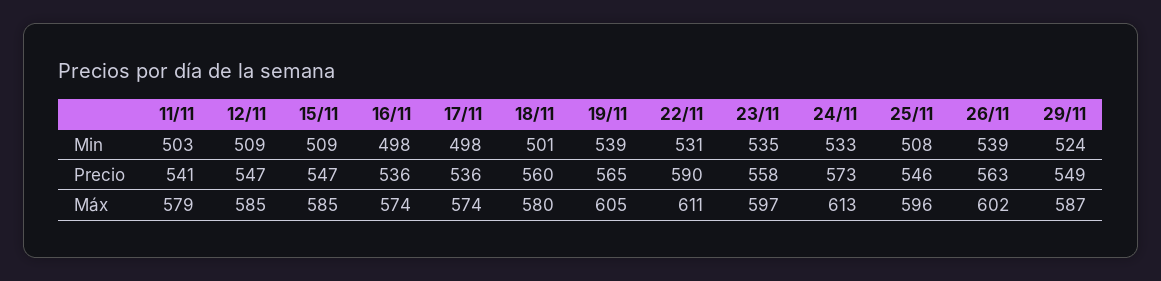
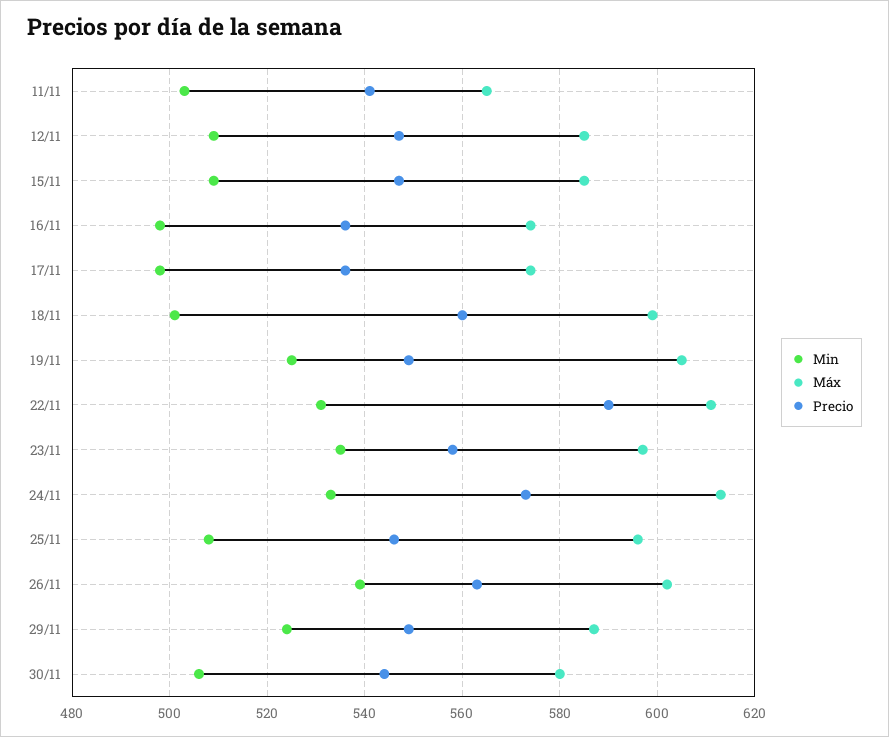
Min, 19/11: 539 -> 525
Precio, 19/11: 565 -> 550
Máx, 11/11: 579 -> 565
Máx, 18/11: 580 -> 600
Min, 30/11: none -> 505
Máx, 30/11: none -> 580
Precio, 30/11: none -> 545

